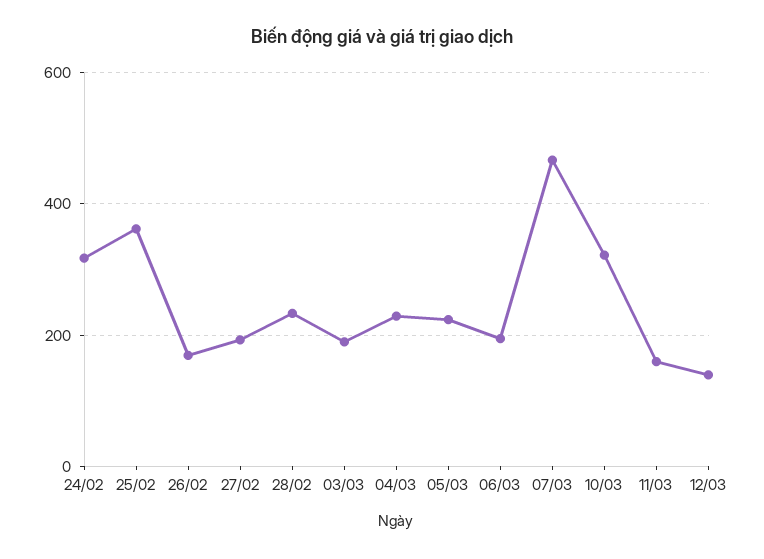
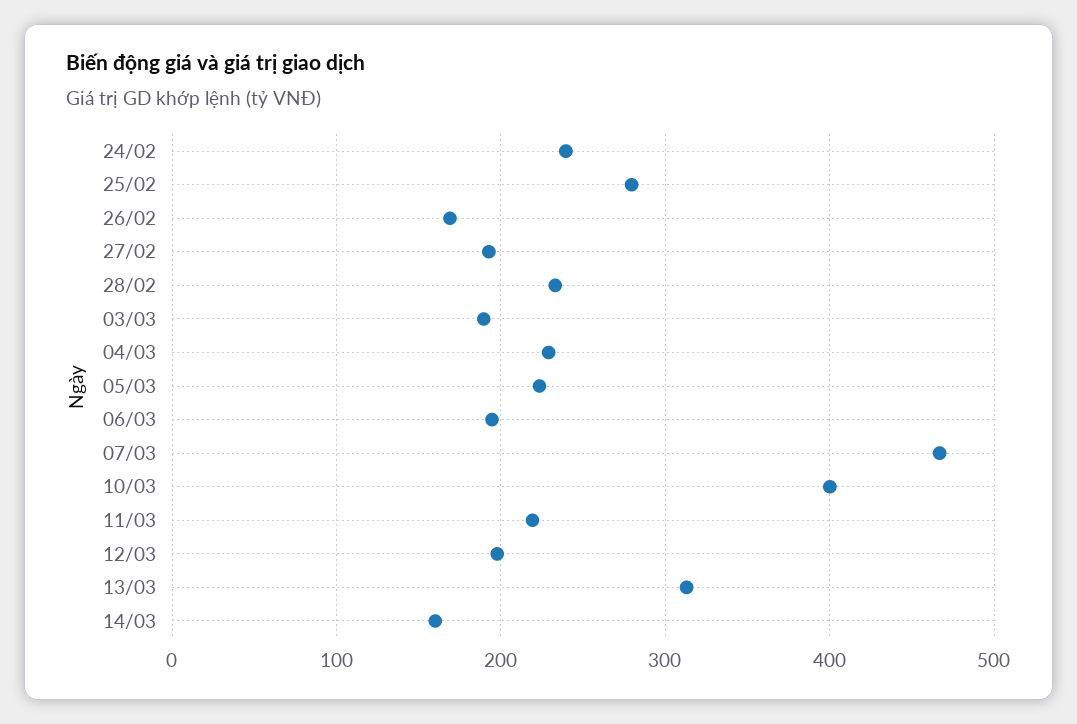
24/02: 320 -> 240
25/02: 360 -> 280
10/03: 320 -> 400
11/03: 160 -> 220
12/03: 140 -> 200
13/03: none -> 310
14/03: none -> 160

